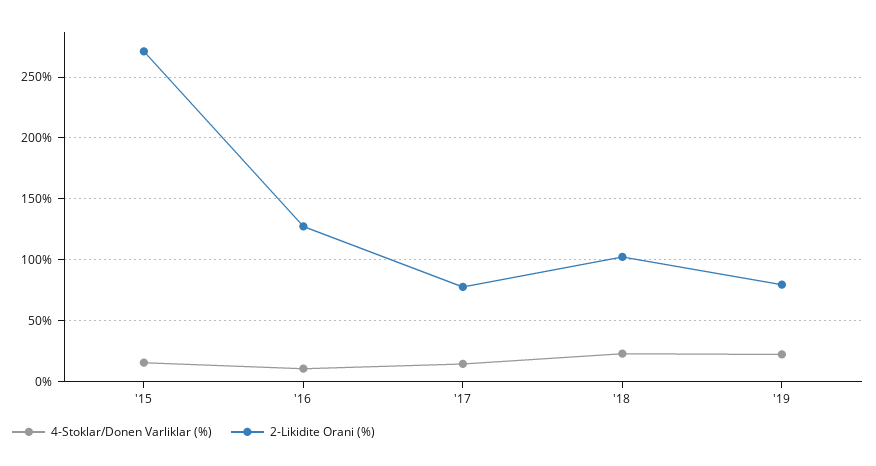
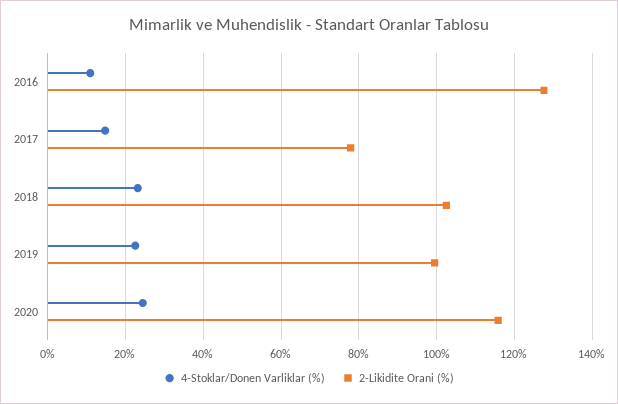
4-Stoklar/Donen Varliklar (%), '15: 15 -> none
2-Likidite Orani (%), '15: 270 -> none
2-Likidite Orani (%), '19: 80 -> 100
4-Stoklar/Donen Varliklar (%), 2020: none -> 24
2-Likidite Orani (%), 2020: none -> 116

